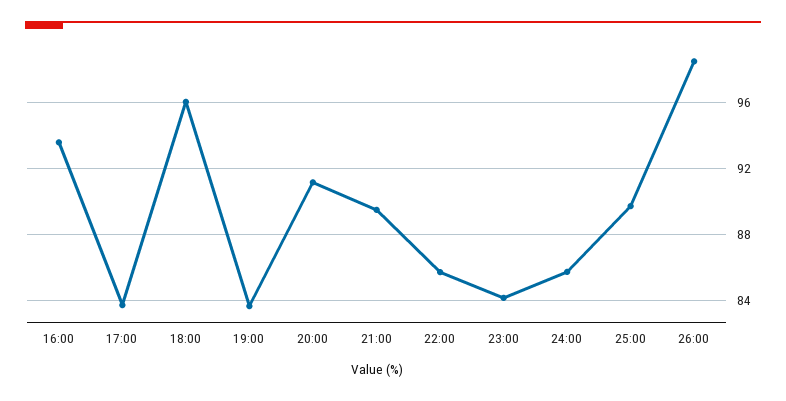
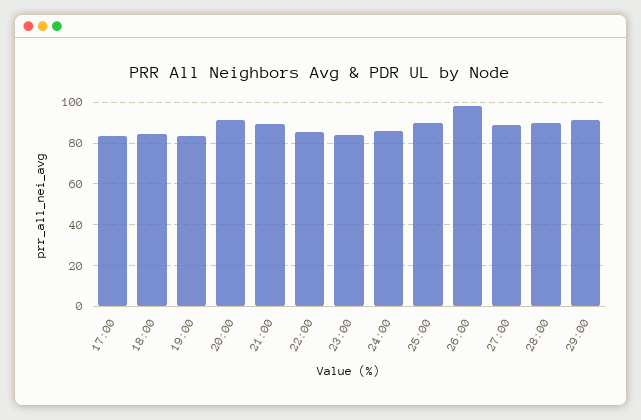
16:00: 93.5 -> none
18:00: 96 -> 85
27:00: none -> 90
28:00: none -> 90
29:00: none -> 90

